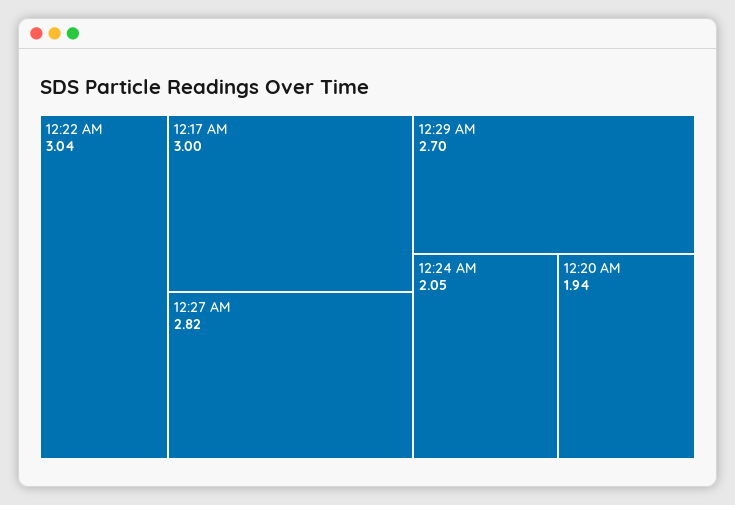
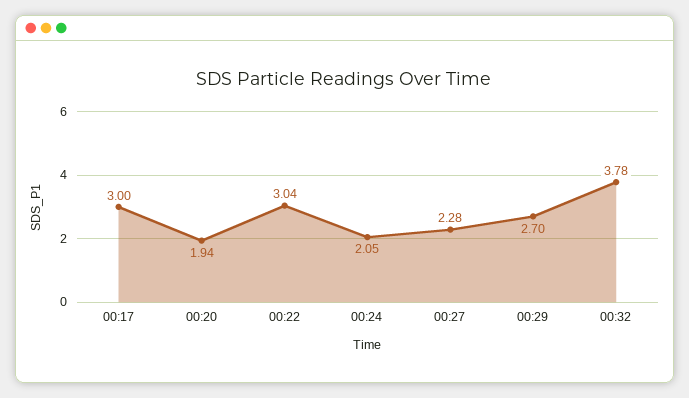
12:27 AM: 2.82 -> 2.28
00:32: none -> 3.78

